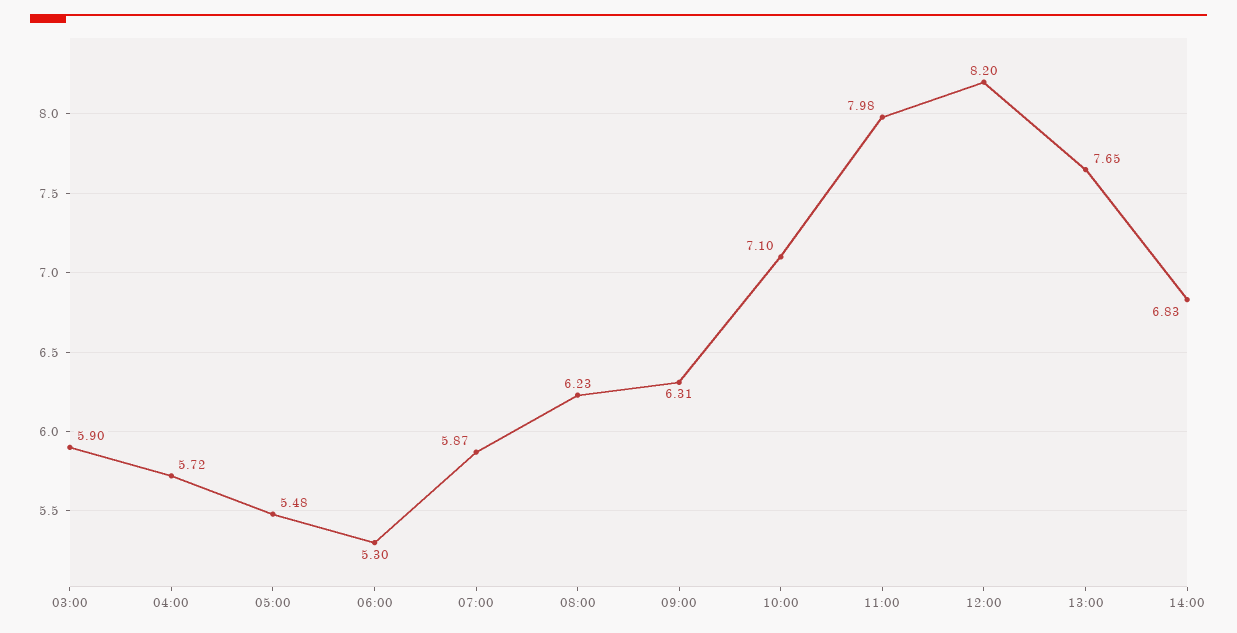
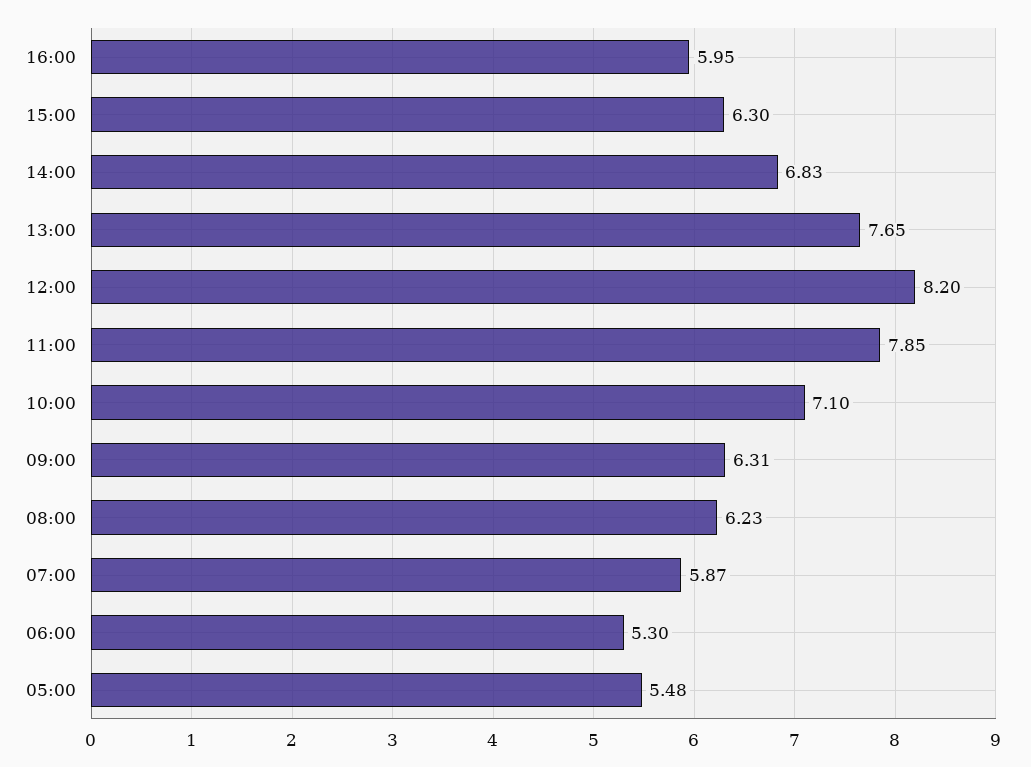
03:00: 5.9 -> none
04:00: 5.72 -> none
11:00: 7.98 -> 7.85
16:00: none -> 5.95
15:00: none -> 6.3

